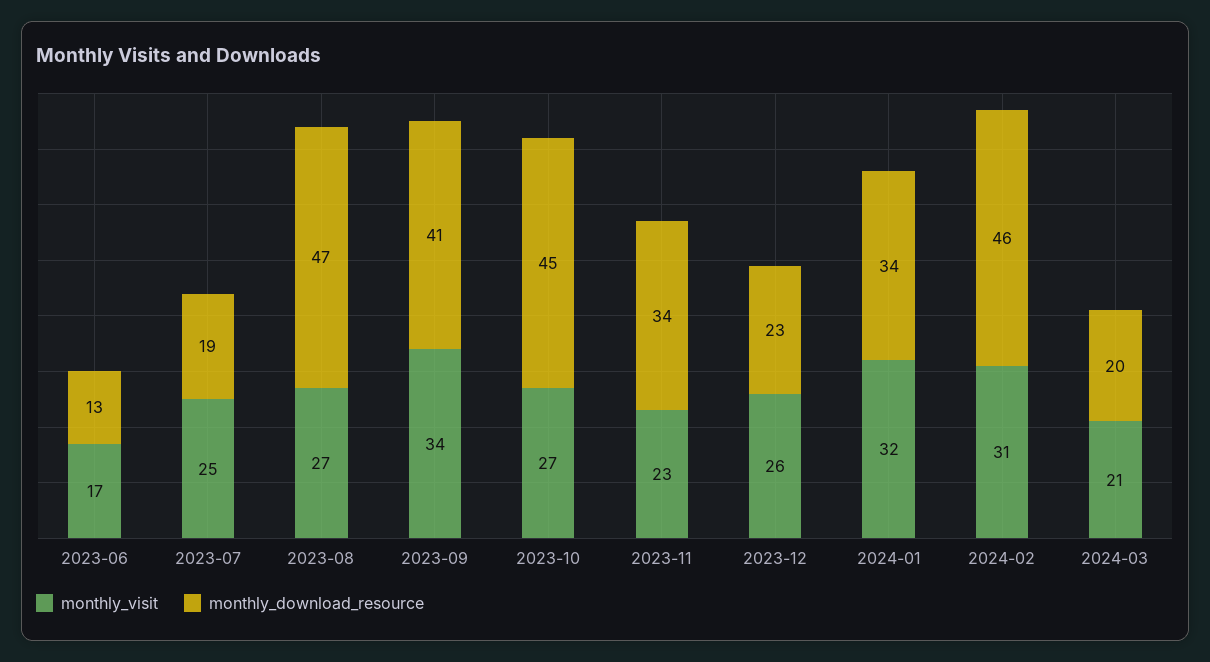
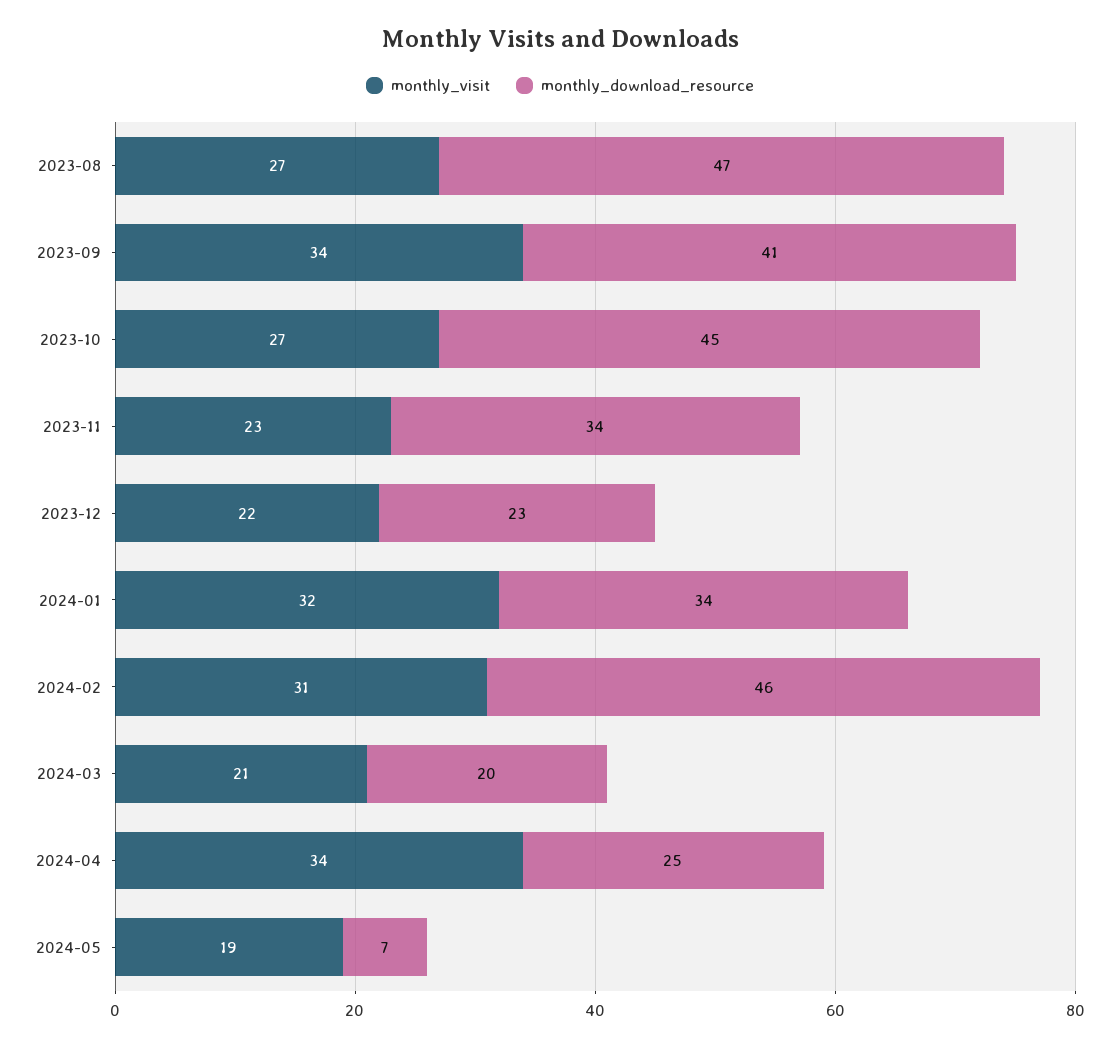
monthly_visit, 2023-06: 17 -> none
monthly_download_resource, 2023-06: 13 -> none
monthly_visit, 2023-07: 25 -> none
monthly_download_resource, 2023-07: 19 -> none
monthly_visit, 2023-12: 26 -> 22
monthly_visit, 2024-04: none -> 34
monthly_download_resource, 2024-04: none -> 25
monthly_visit, 2024-05: none -> 19
monthly_download_resource, 2024-05: none -> 7

